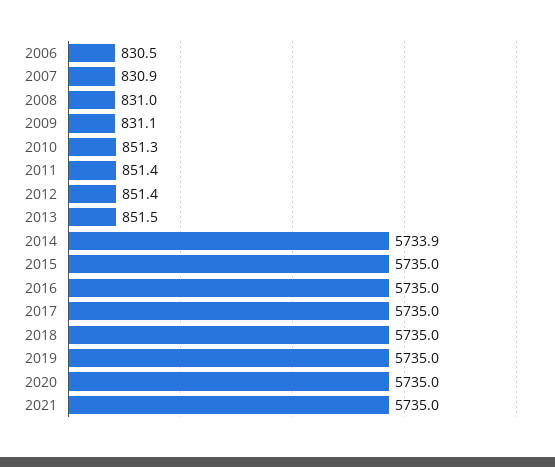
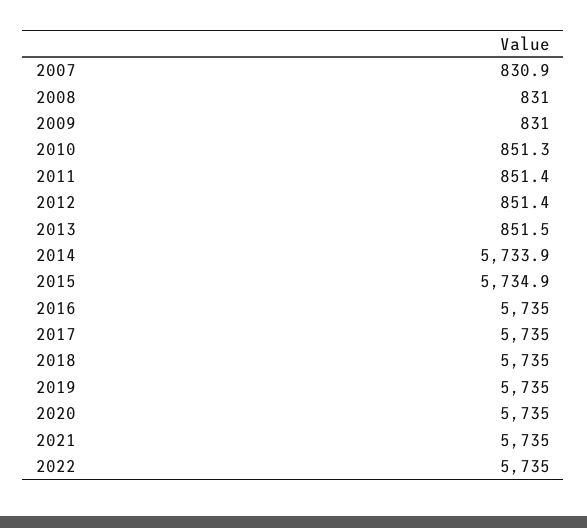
2006: 830.5 -> none
2009: 831.1 -> 831
2015: 5735 -> 5734.9
2022: none -> 5735

